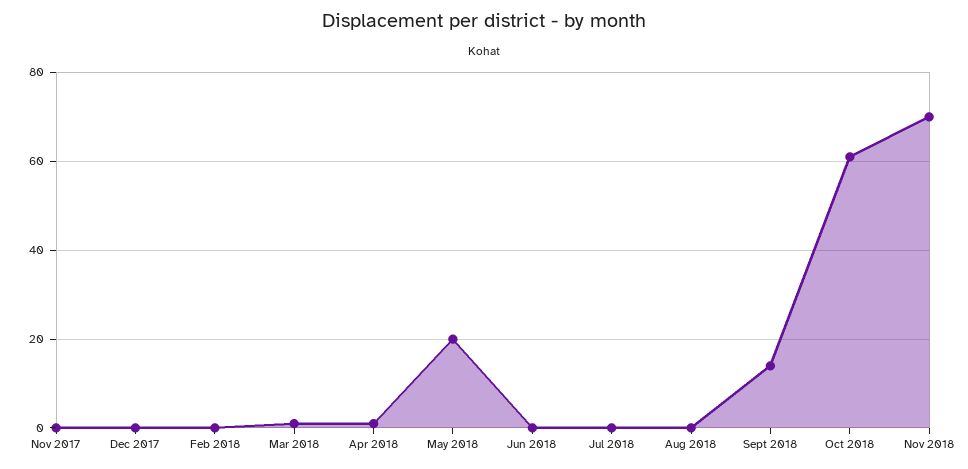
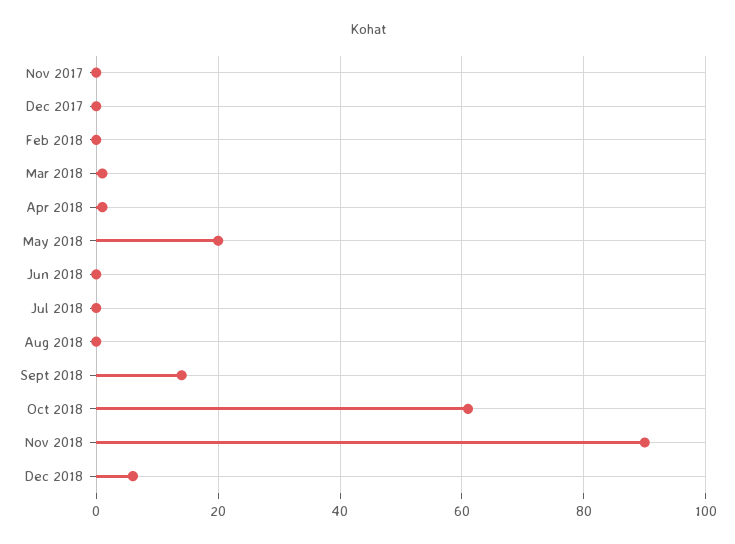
Nov 2018: 70 -> 90
Dec 2018: none -> 5

